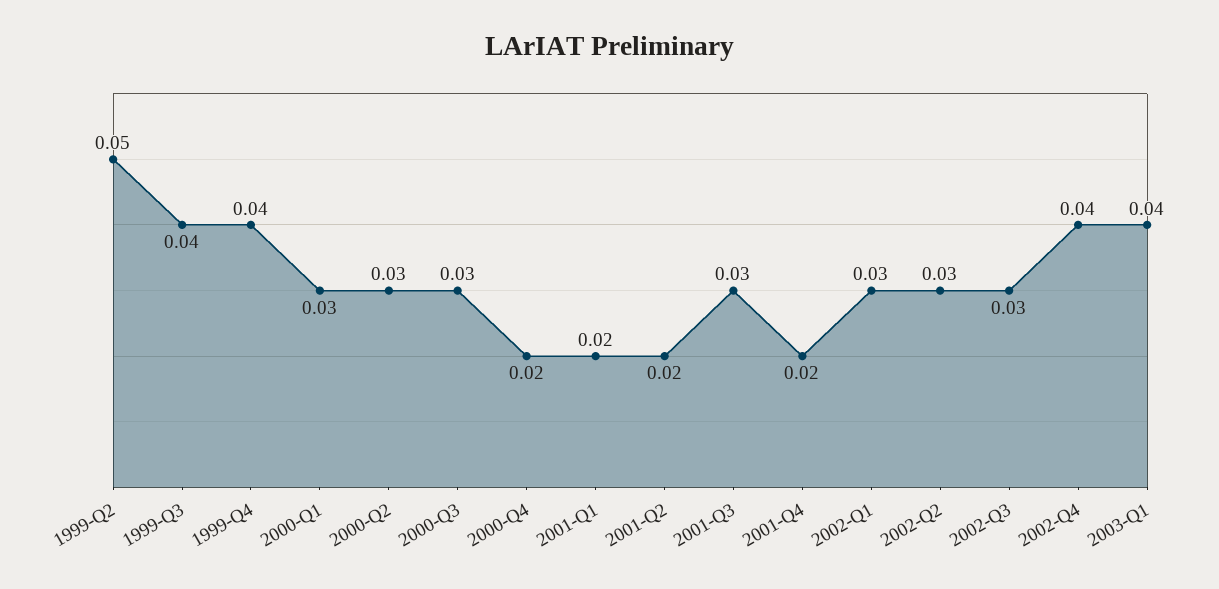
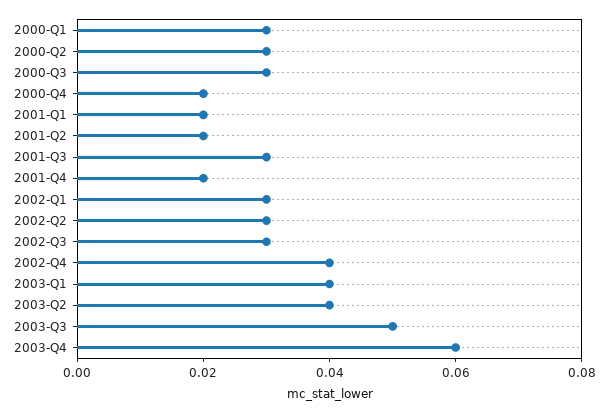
1999-Q2: 0.05 -> none
1999-Q3: 0.04 -> none
1999-Q4: 0.04 -> none
2003-Q2: none -> 0.04
2003-Q3: none -> 0.05
2003-Q4: none -> 0.06

